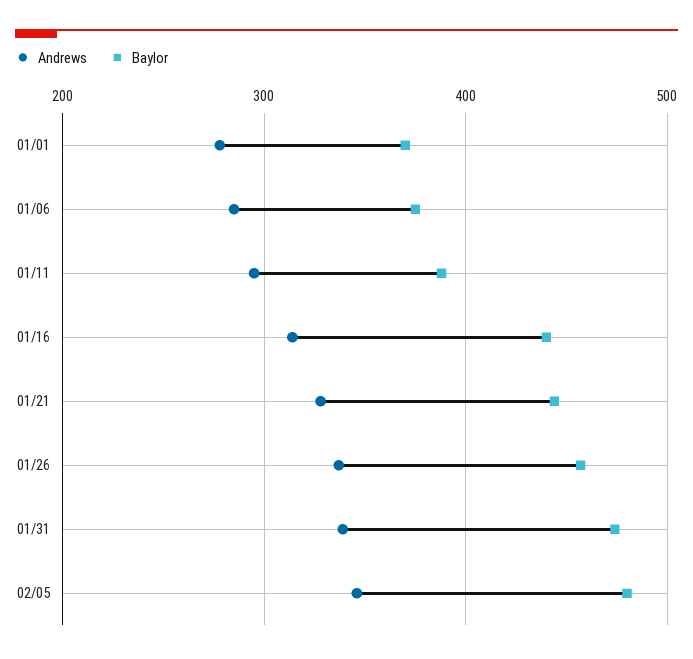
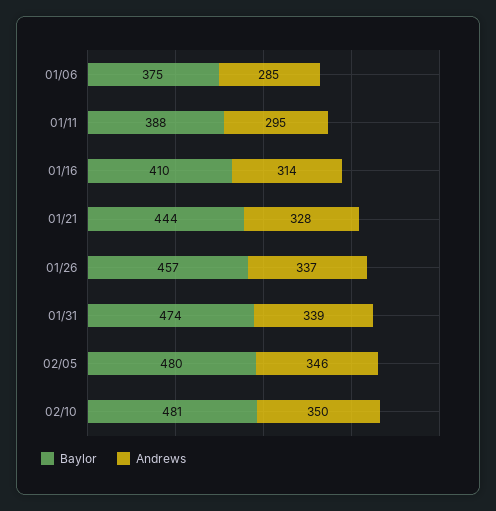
Andrews, 01/01: 280 -> none
Baylor, 01/01: 370 -> none
Baylor, 01/16: 440 -> 410
Baylor, 02/10: none -> 481
Andrews, 02/10: none -> 350

